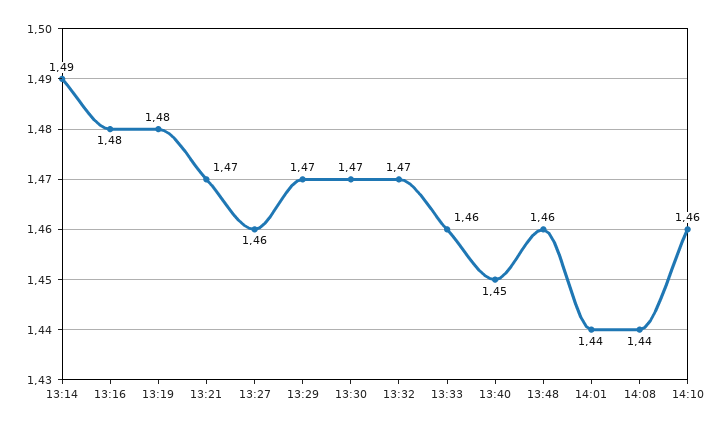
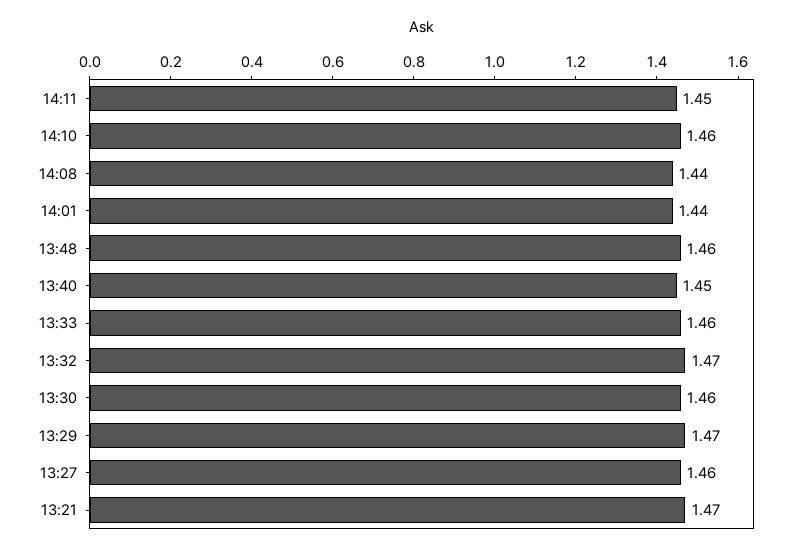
13:14: 1.49 -> none
13:16: 1.48 -> none
13:19: 1.48 -> none
13:30: 1.47 -> 1.46
14:11: none -> 1.45

